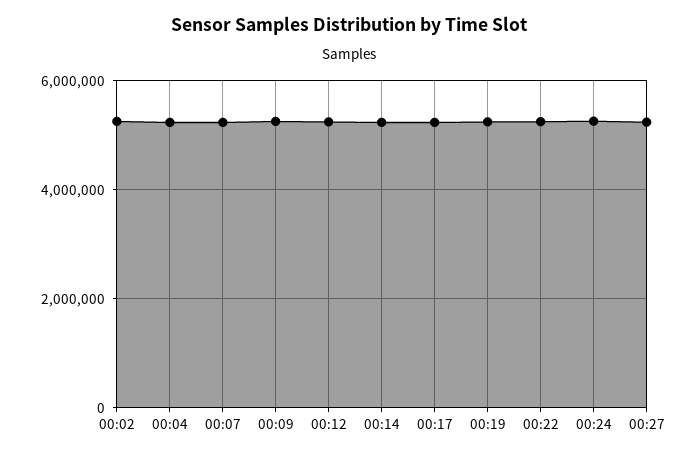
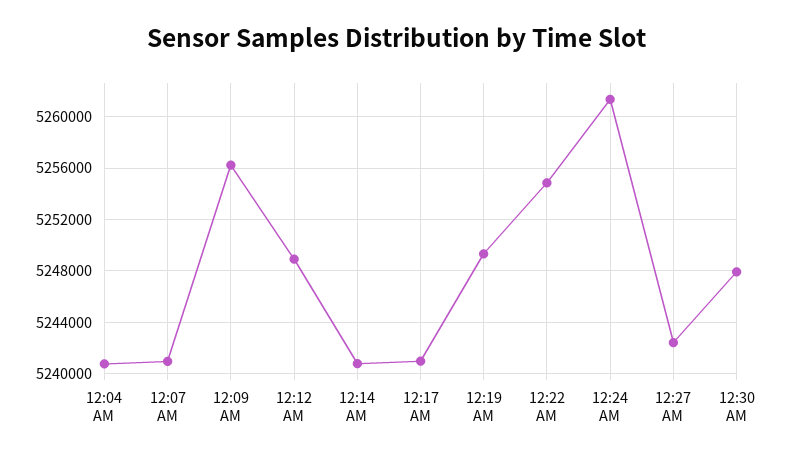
00:02: 5200000 -> none
12:30 AM: none -> 5248000

